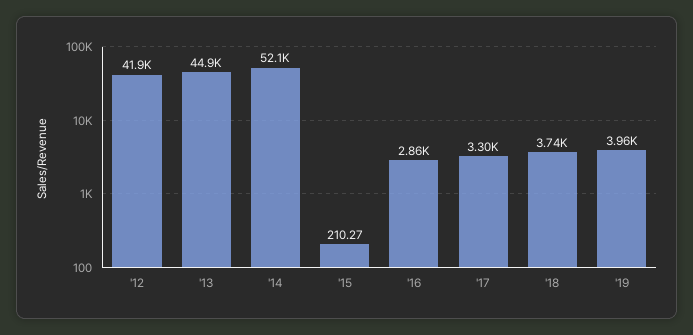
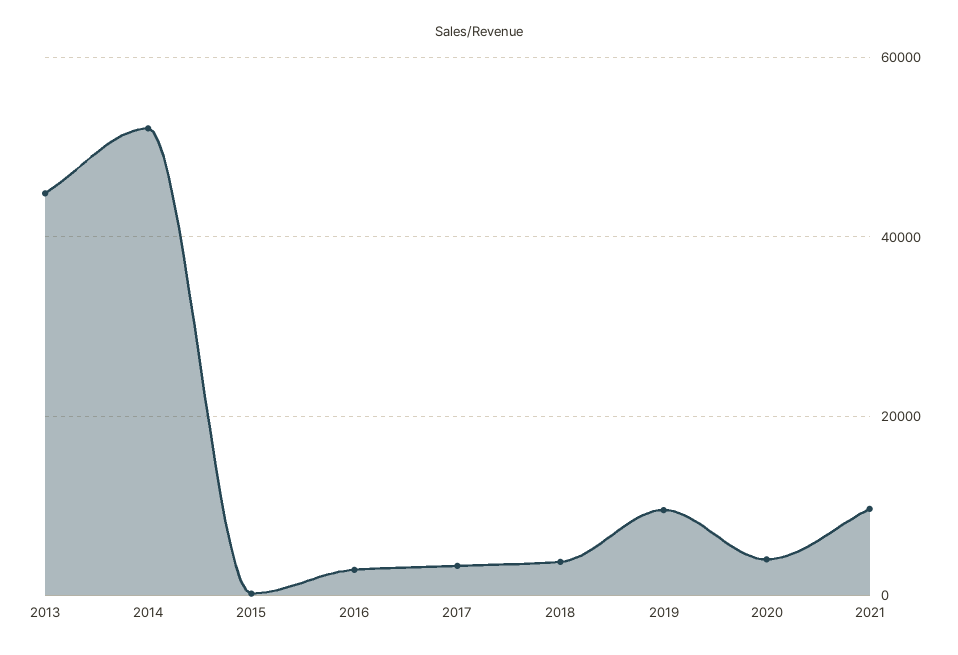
'12: 41900 -> none
'19: 3960 -> 10000
2020: none -> 4000
2021: none -> 10000

